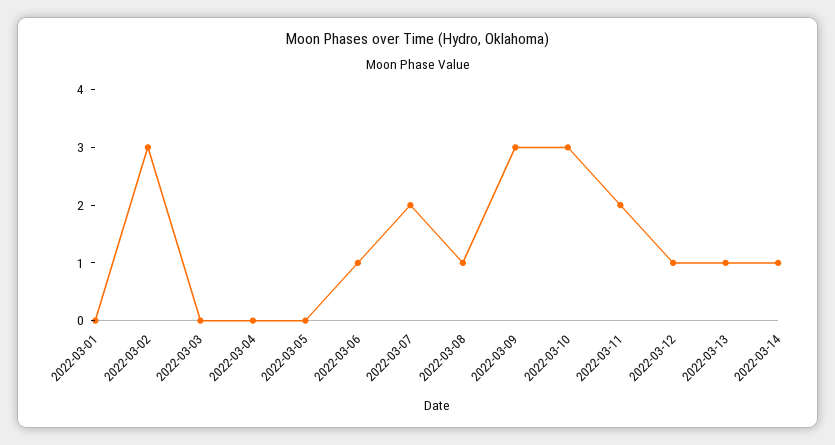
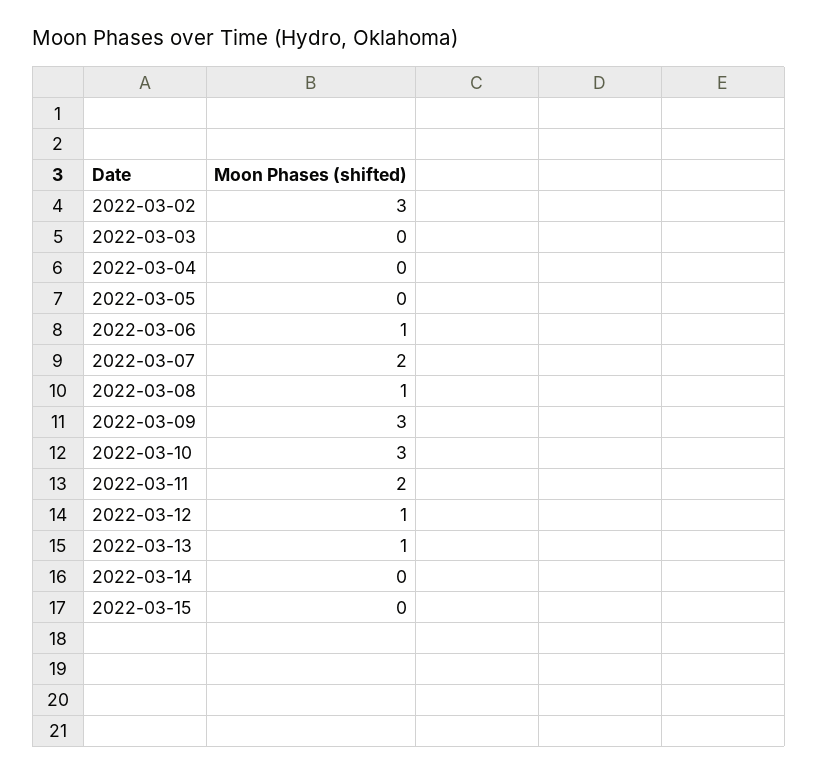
2022-03-01: 0 -> none
2022-03-14: 1 -> 0
2022-03-15: none -> 0

